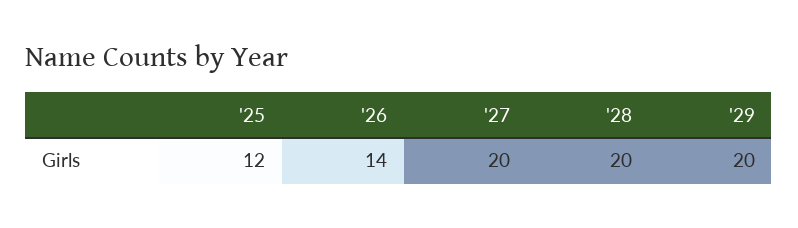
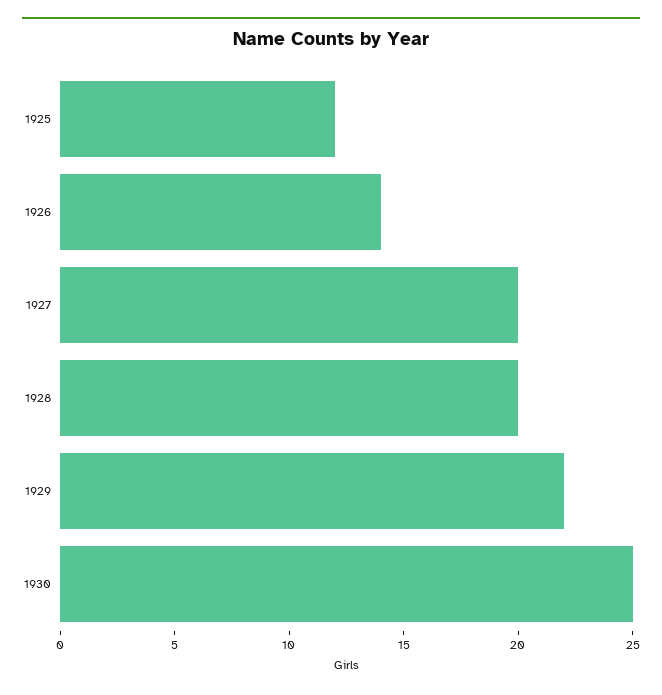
'29: 20 -> 22
1930: none -> 25

